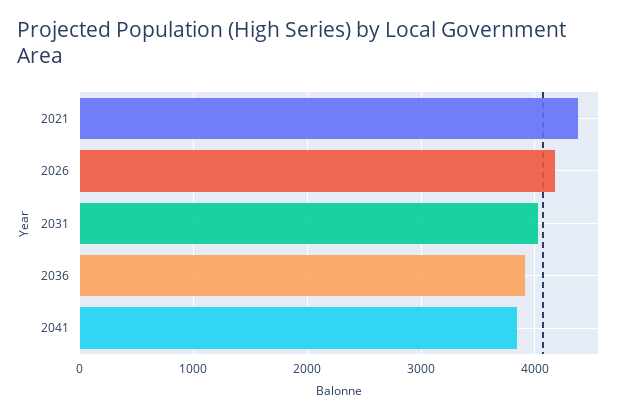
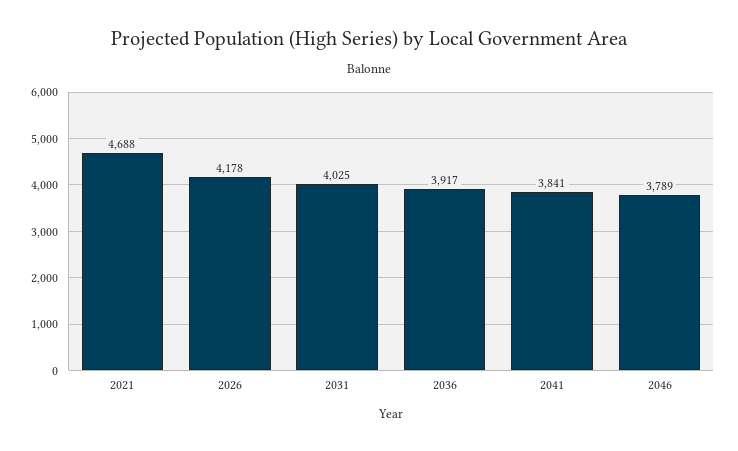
2021: 4400 -> 4688
2046: none -> 3789

